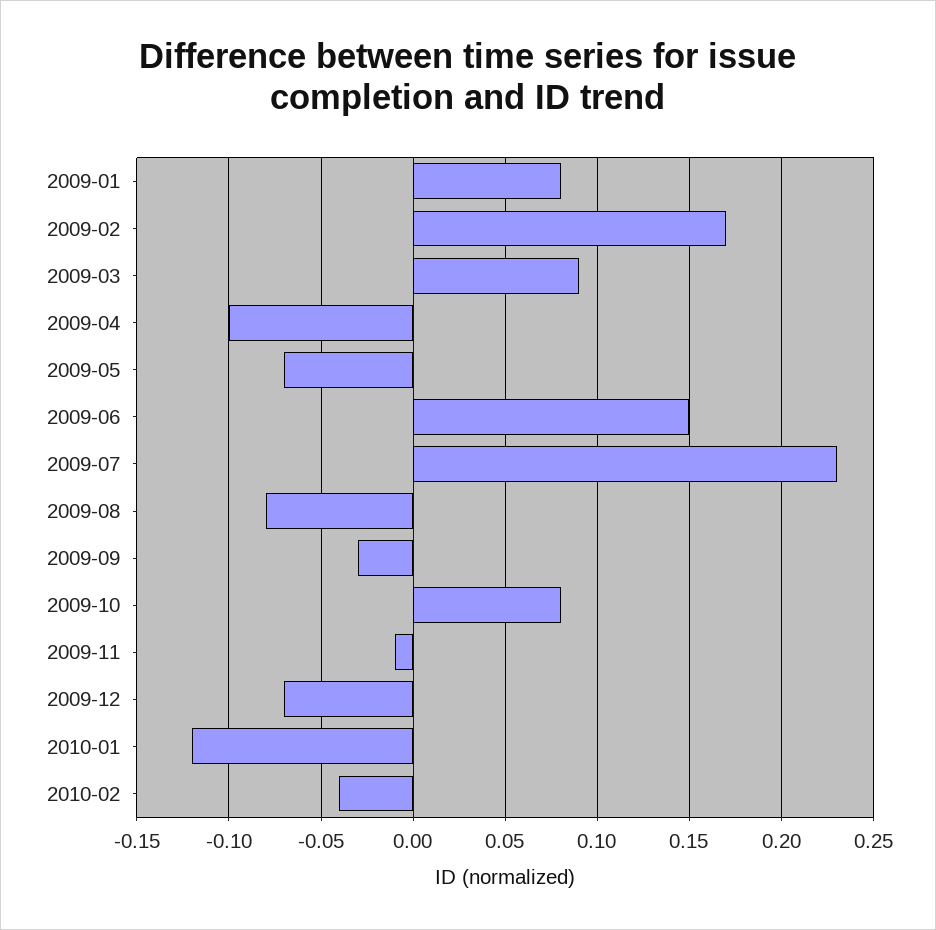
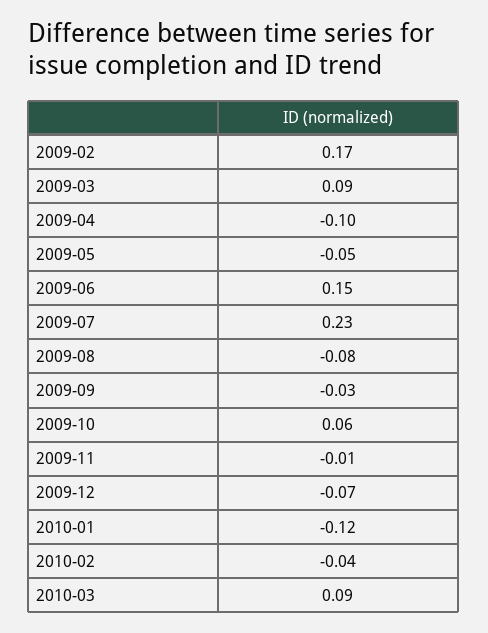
2009-01: 0.08 -> none
2009-05: -0.07 -> -0.05
2009-10: 0.08 -> 0.06
2010-03: none -> 0.09

